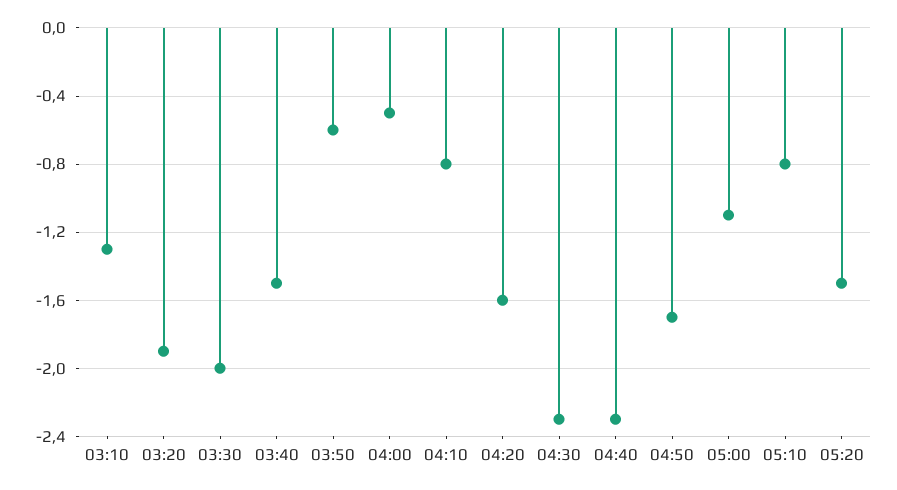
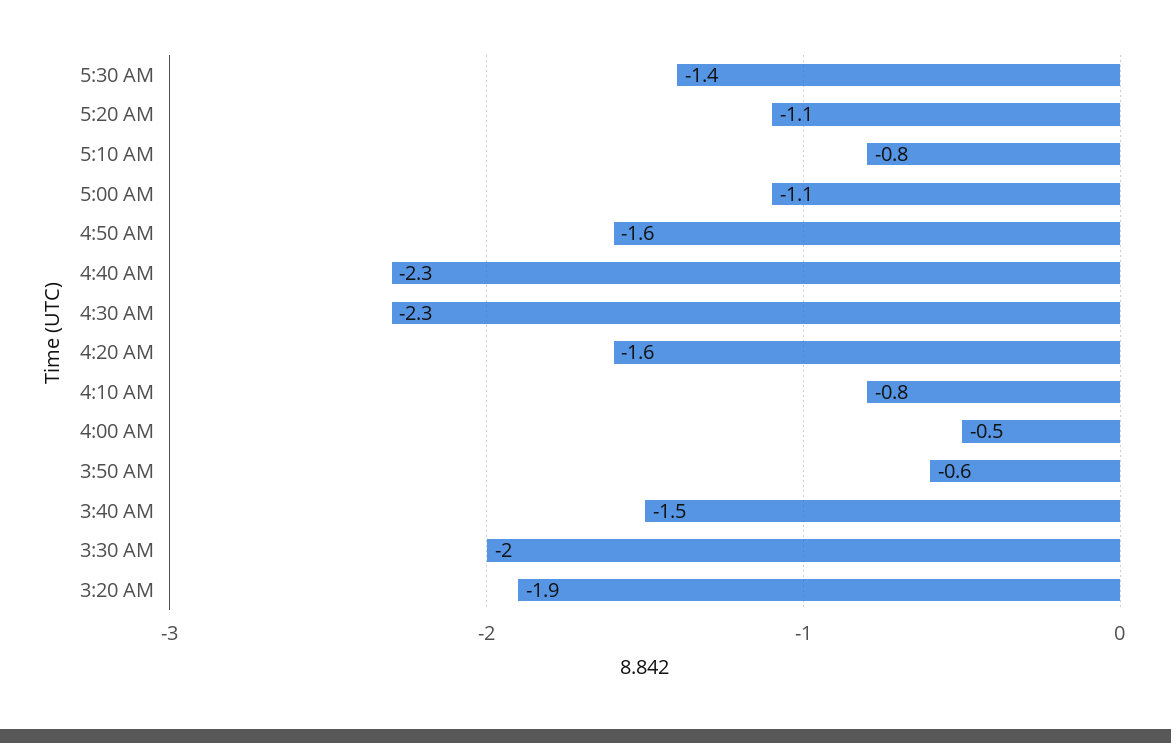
03:10: -1.3 -> none
04:50: -1.7 -> -1.6
05:20: -1.5 -> -1.1
5:30 AM: none -> -1.4

